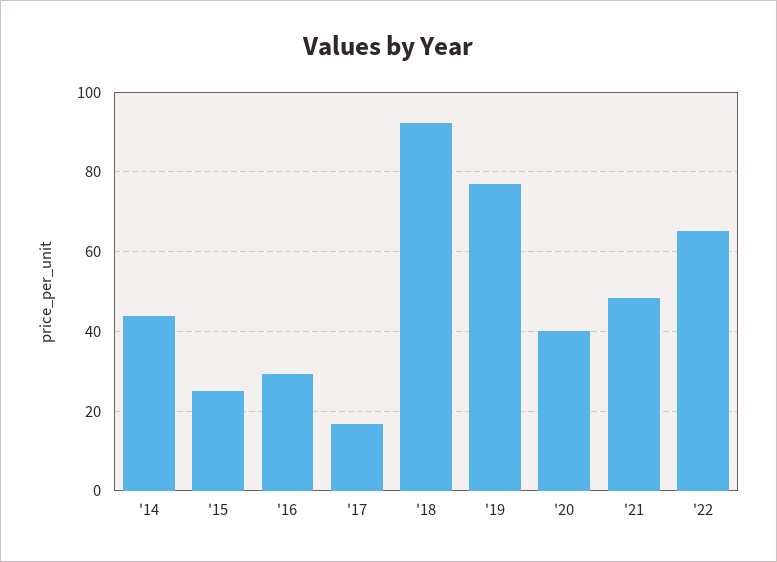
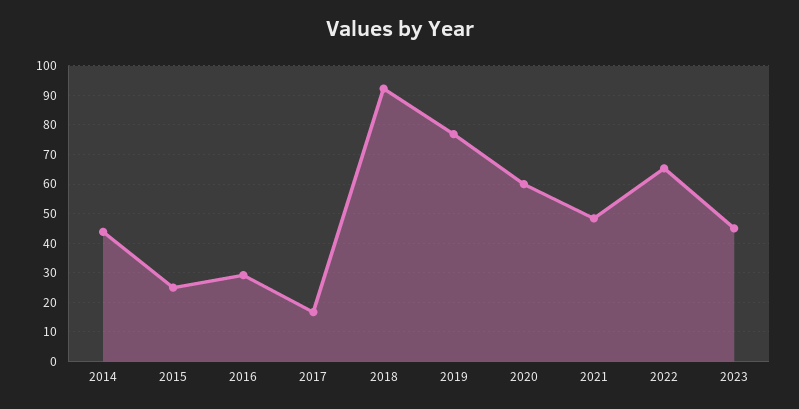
'20: 40 -> 60
2023: none -> 45

